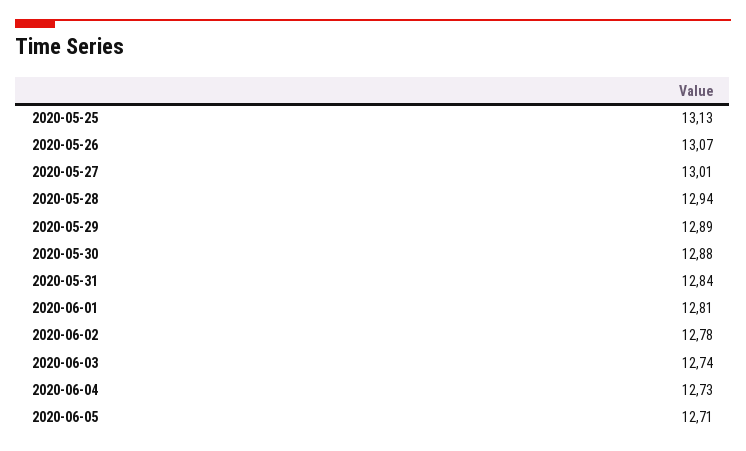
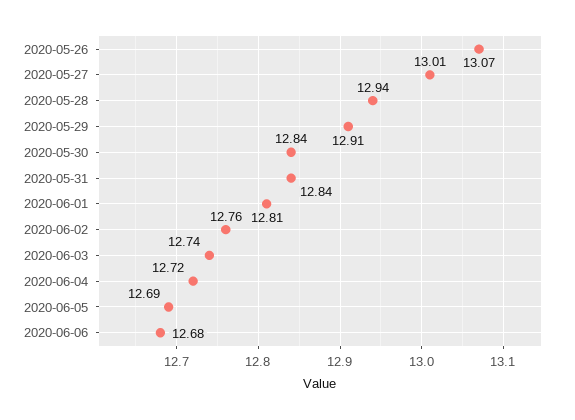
2020-05-25: 13.13 -> none
2020-05-29: 12.89 -> 12.91
2020-05-30: 12.88 -> 12.84
2020-06-02: 12.78 -> 12.76
2020-06-04: 12.73 -> 12.72
2020-06-05: 12.71 -> 12.69
2020-06-06: none -> 12.68

